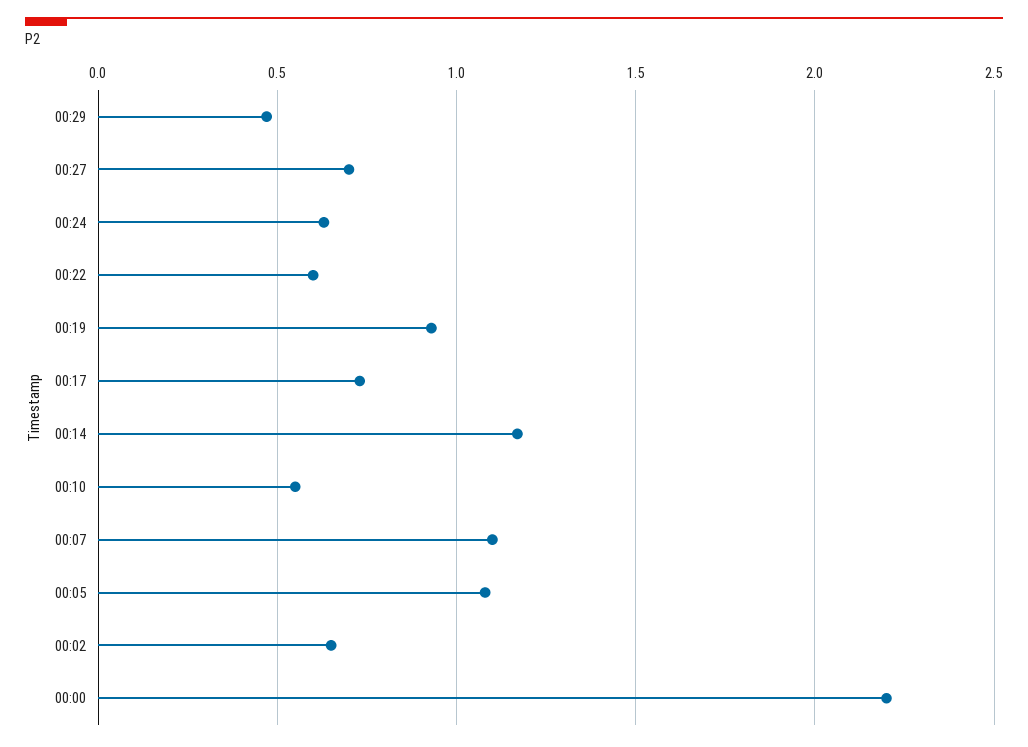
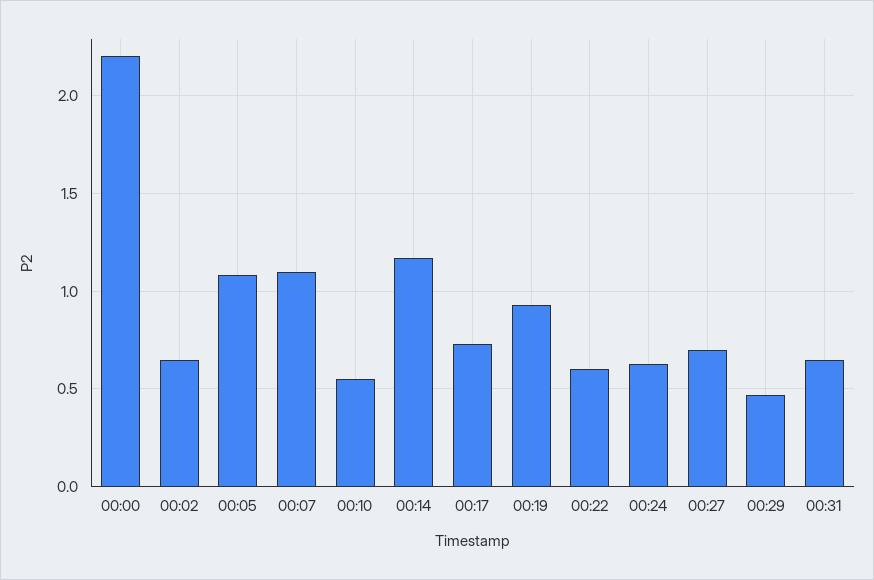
00:31: none -> 0.65

